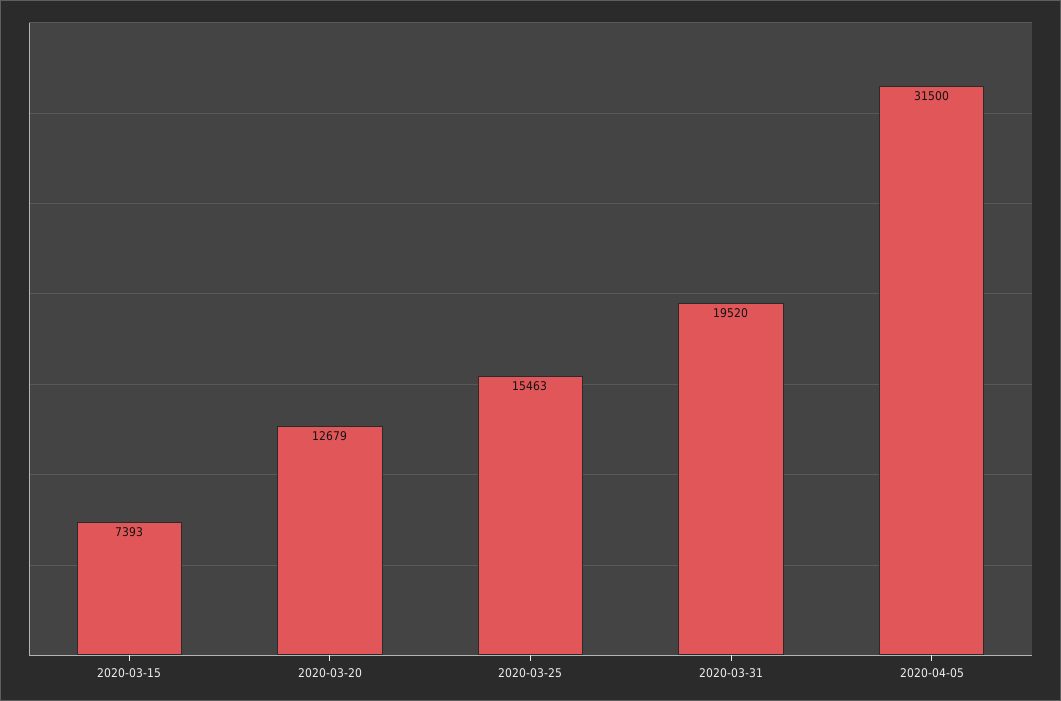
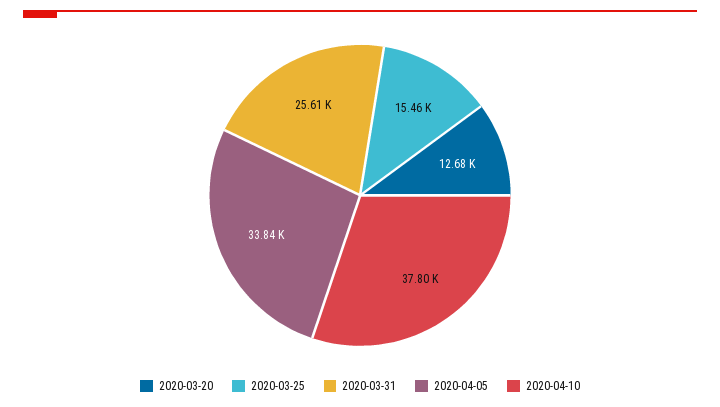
2020-03-15: 7393 -> none
2020-03-31: 19520 -> 25610
2020-04-05: 31500 -> 33840
2020-04-10: none -> 37800

